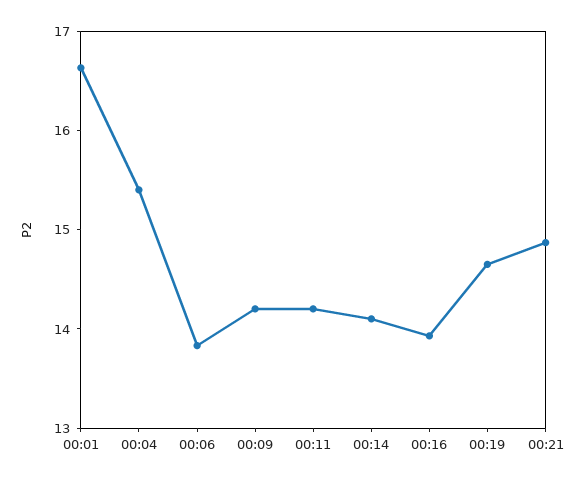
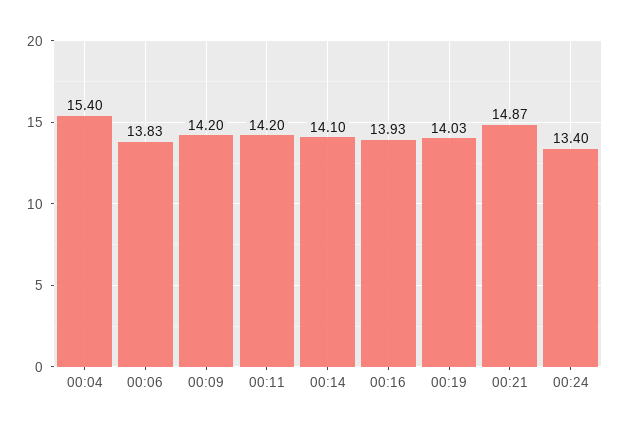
00:01: 16.6 -> none
00:19: 14.6 -> 14.03
00:24: none -> 13.4

